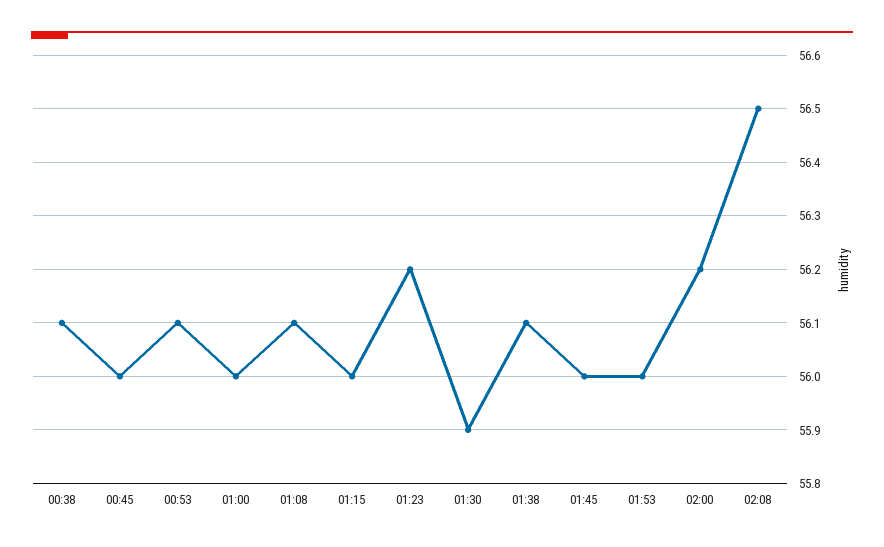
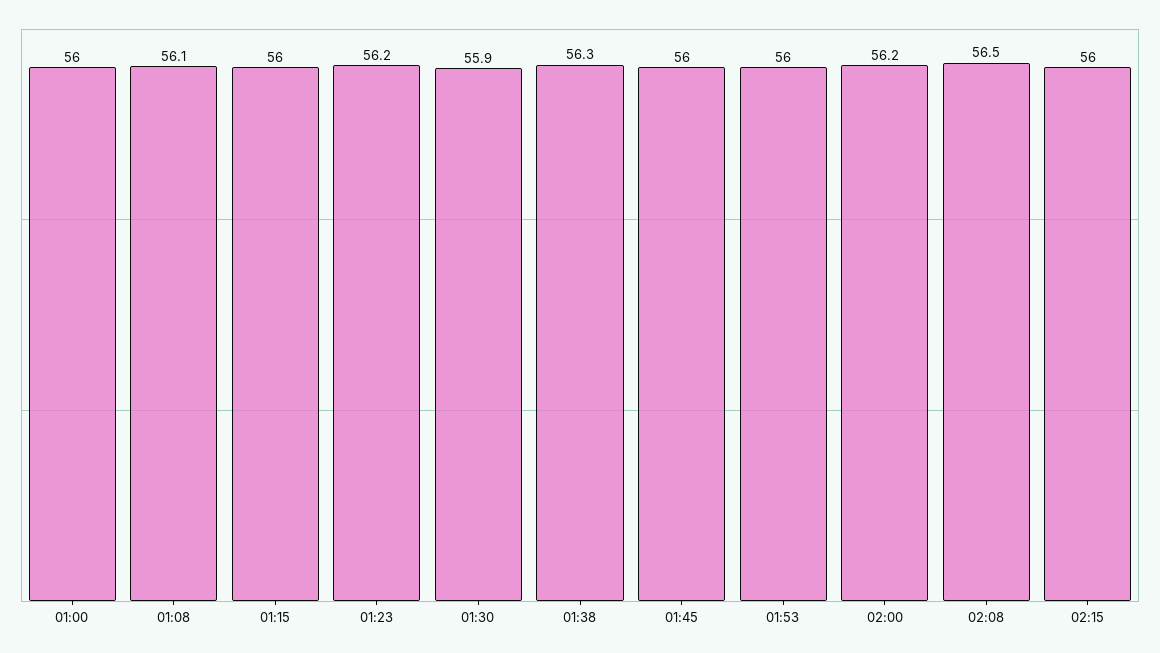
00:38: 56.1 -> none
00:45: 56 -> none
00:53: 56.1 -> none
01:38: 56.1 -> 56.3
02:15: none -> 56

